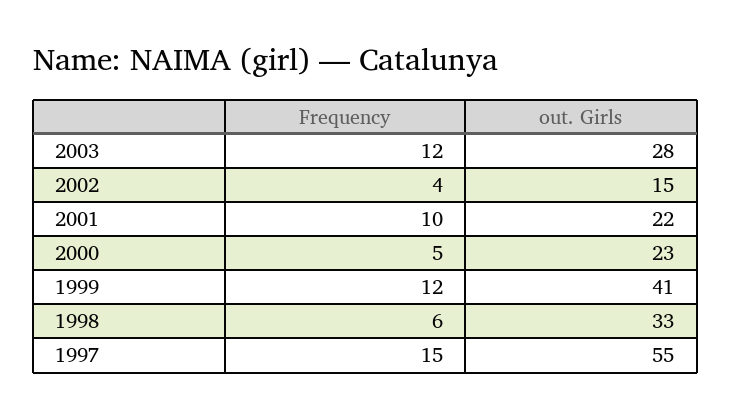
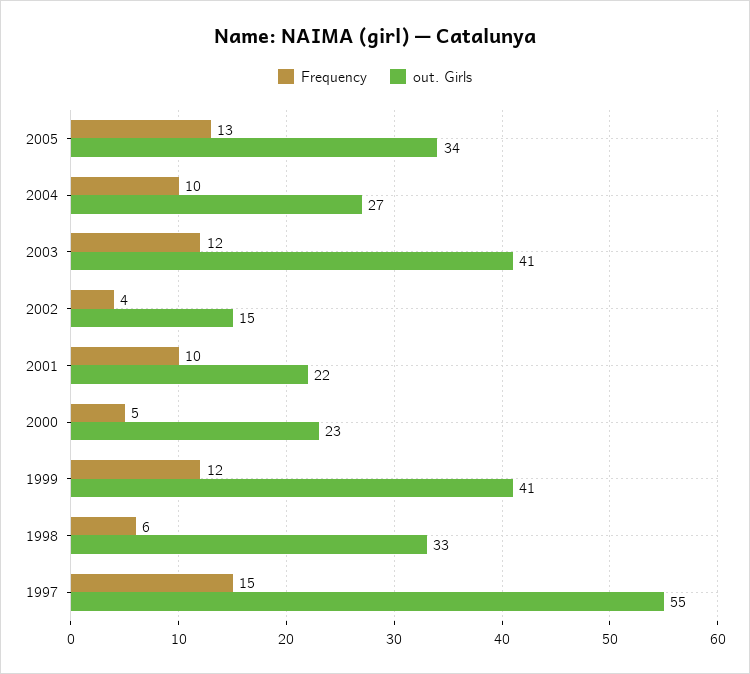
out. Girls, 2003: 28 -> 41
Frequency, 2005: none -> 13
out. Girls, 2005: none -> 34
Frequency, 2004: none -> 10
out. Girls, 2004: none -> 27

